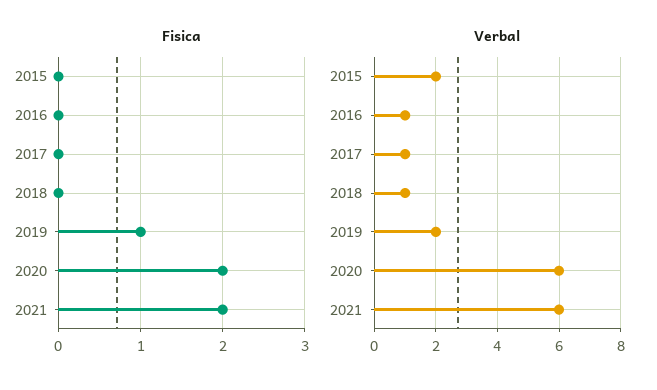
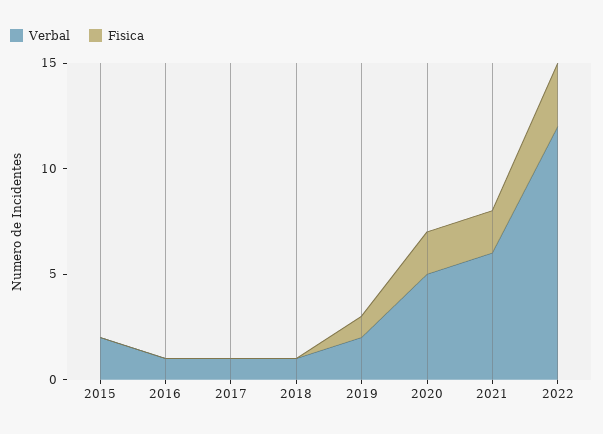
Verbal, 2020: 6 -> 5
Verbal, 2022: none -> 12
Fisica, 2022: none -> 3

